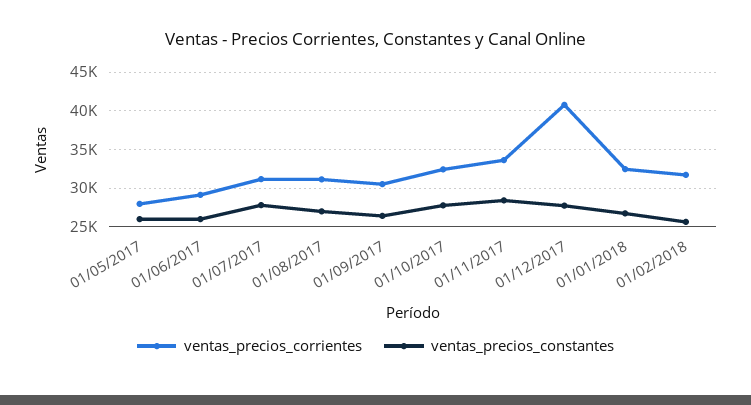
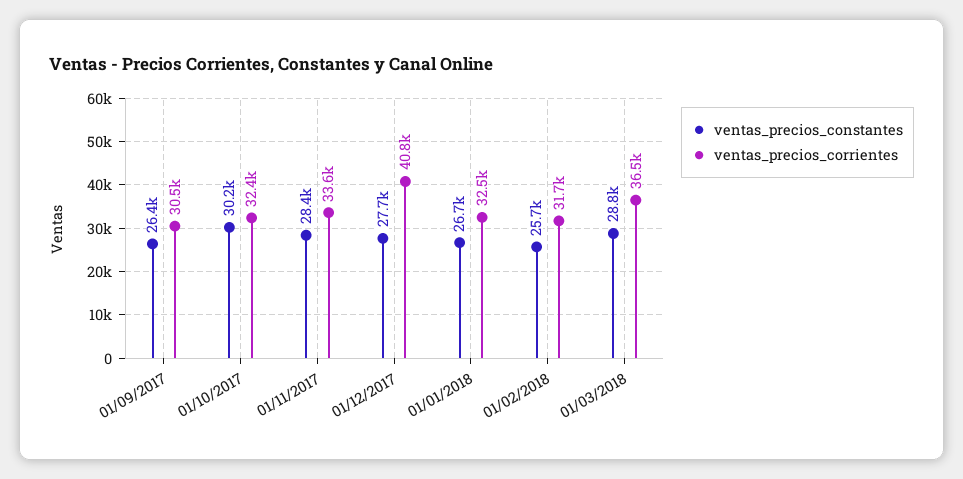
ventas_precios_corrientes, 01/05/2017: 28000 -> none
ventas_precios_constantes, 01/05/2017: 26000 -> none
ventas_precios_corrientes, 01/06/2017: 29000 -> none
ventas_precios_constantes, 01/06/2017: 26000 -> none
ventas_precios_corrientes, 01/07/2017: 31000 -> none
ventas_precios_constantes, 01/07/2017: 28000 -> none
ventas_precios_corrientes, 01/08/2017: 31000 -> none
ventas_precios_constantes, 01/08/2017: 27000 -> none
ventas_precios_constantes, 01/10/2017: 28000 -> 30200
ventas_precios_constantes, 01/03/2018: none -> 28800
ventas_precios_corrientes, 01/03/2018: none -> 36500

